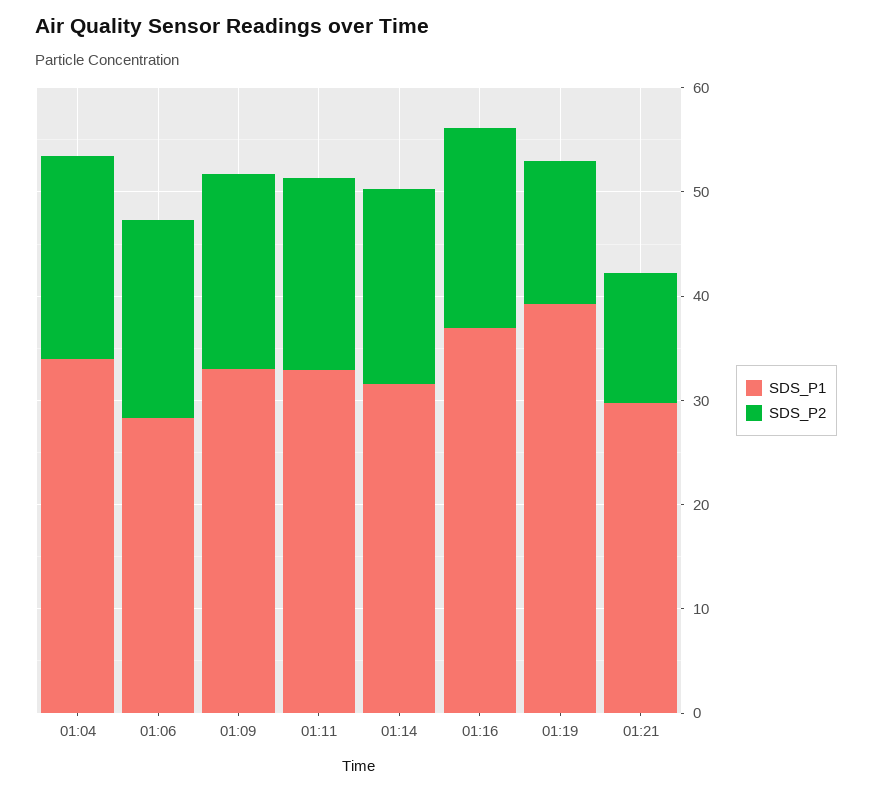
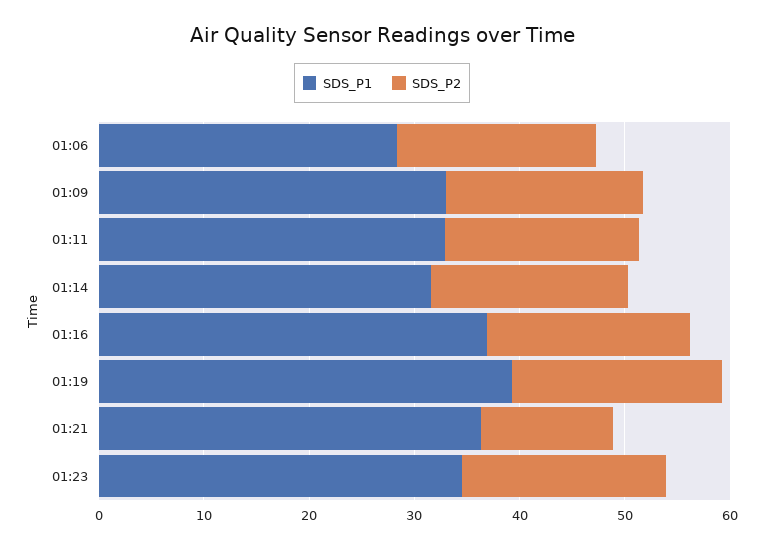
SDS_P1, 01:04: 34 -> none
SDS_P2, 01:04: 20 -> none
SDS_P2, 01:19: 14 -> 20
SDS_P1, 01:21: 30 -> 36
SDS_P1, 01:23: none -> 34
SDS_P2, 01:23: none -> 20

